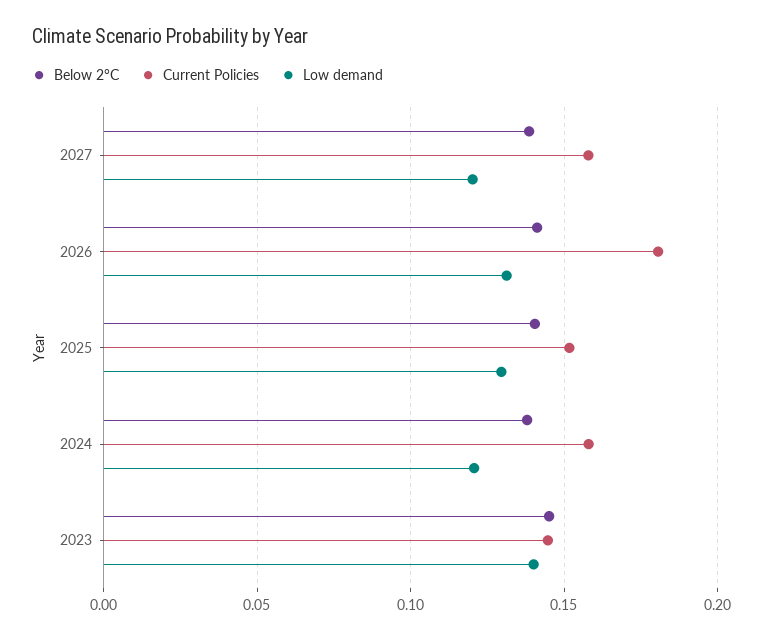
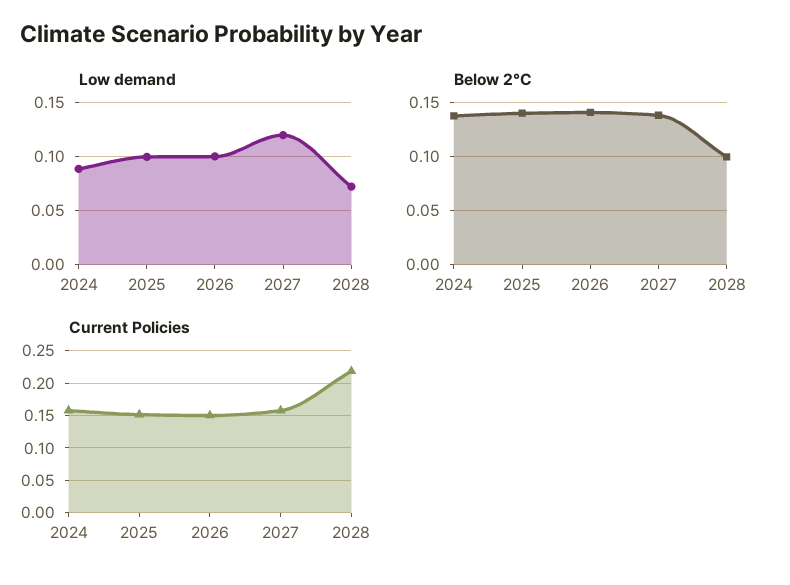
Current Policies, 2026: 0.18 -> 0.15
Low demand, 2026: 0.13 -> 0.1
Low demand, 2025: 0.13 -> 0.1
Low demand, 2024: 0.12 -> 0.09
Below 2°C, 2023: 0.145 -> none
Current Policies, 2023: 0.145 -> none
Low demand, 2023: 0.14 -> none
Low demand, 2028: none -> 0.07
Below 2°C, 2028: none -> 0.1
Current Policies, 2028: none -> 0.22

